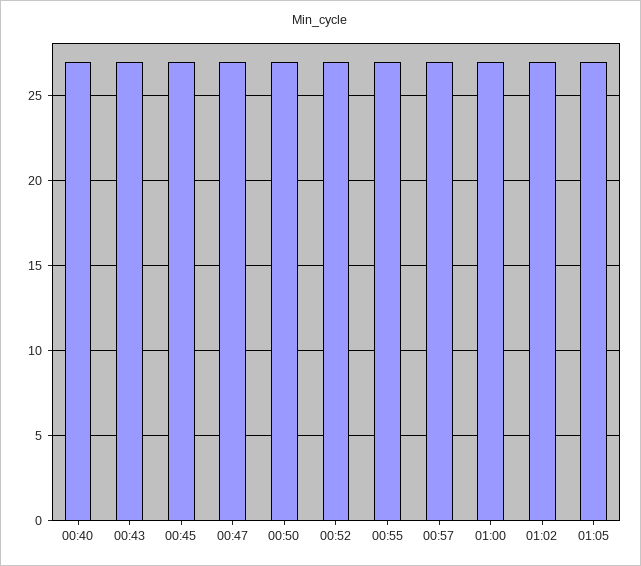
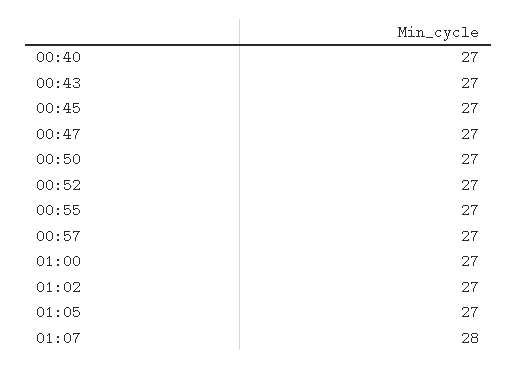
01:07: none -> 28

